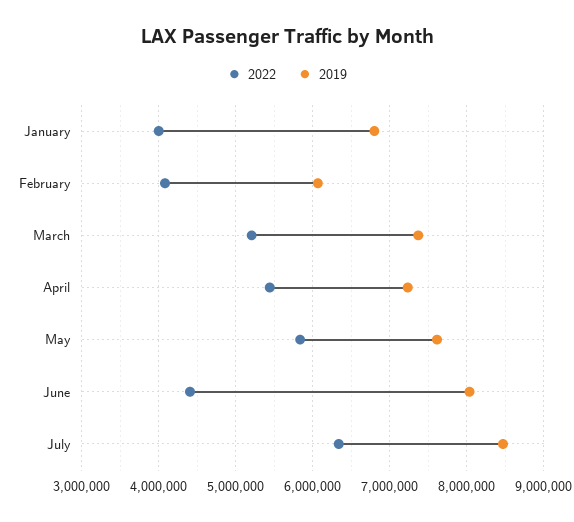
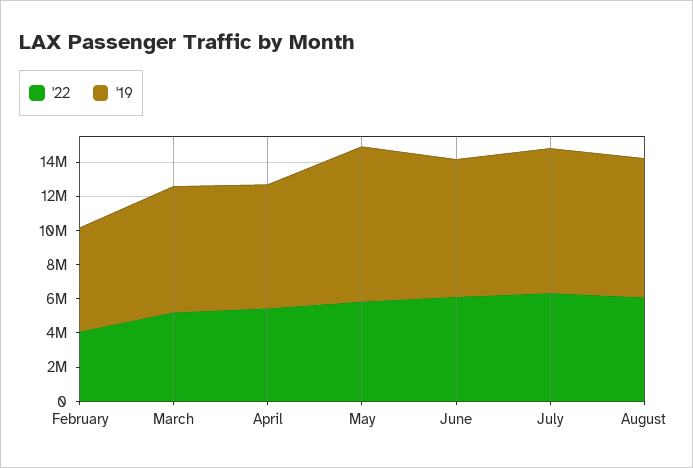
2022, January: 4000000 -> none
2019, January: 6800000 -> none
2019, May: 7600000 -> 9000000
2022, June: 4400000 -> 6000000
2022, August: none -> 6000000
2019, August: none -> 8000000

